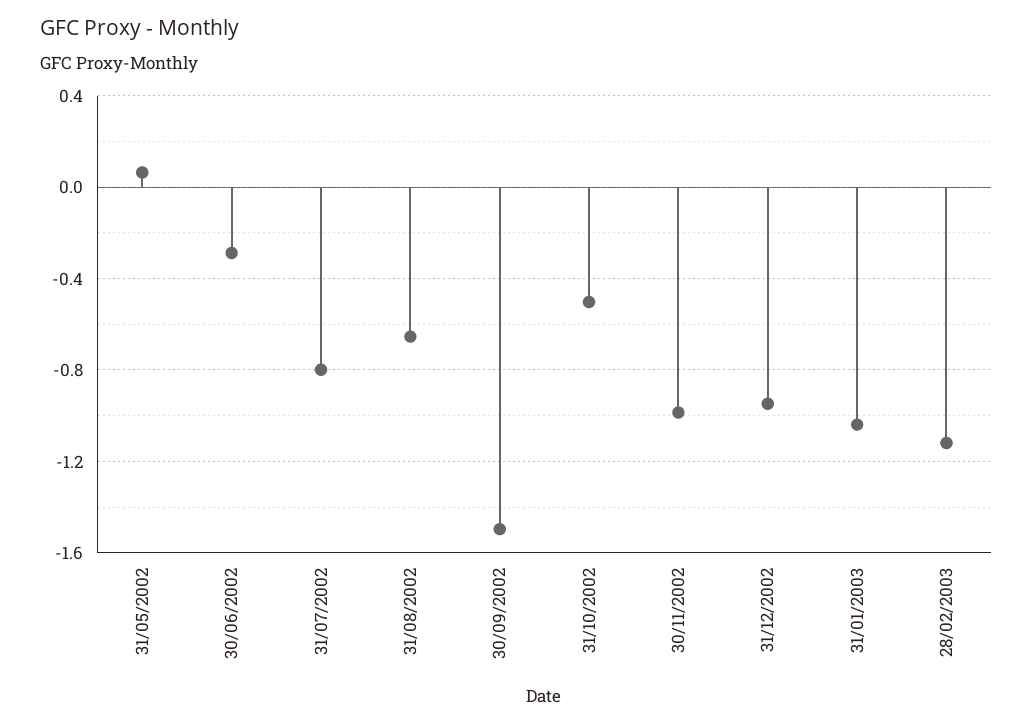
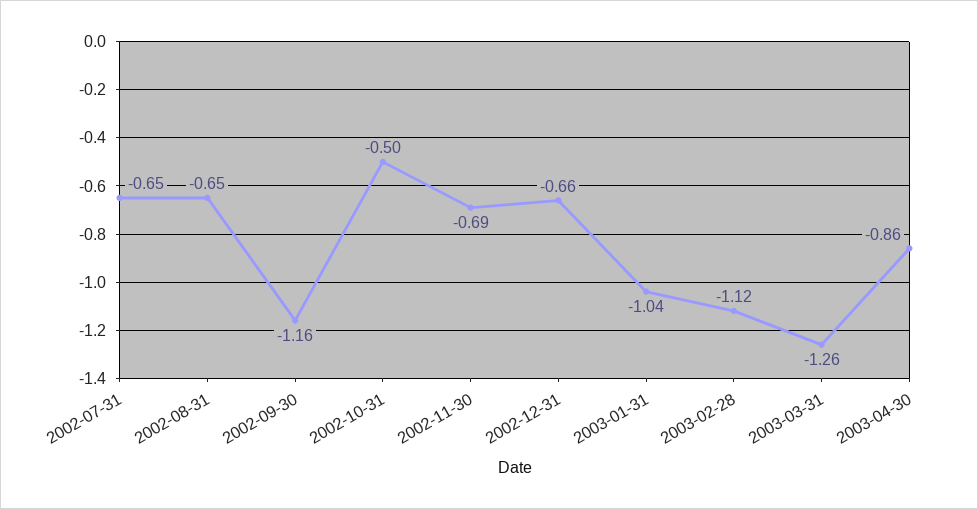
31/05/2002: 0.05 -> none
30/06/2002: -0.3 -> none
31/07/2002: -0.8 -> -0.65
30/09/2002: -1.5 -> -1.16
30/11/2002: -1 -> -0.69
31/12/2002: -0.95 -> -0.66
2003-03-31: none -> -1.26
2003-04-30: none -> -0.86

